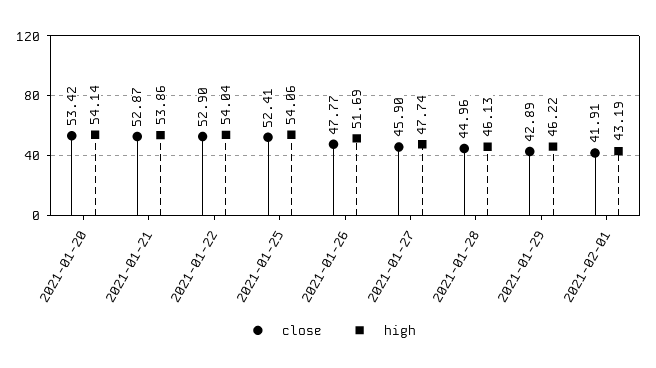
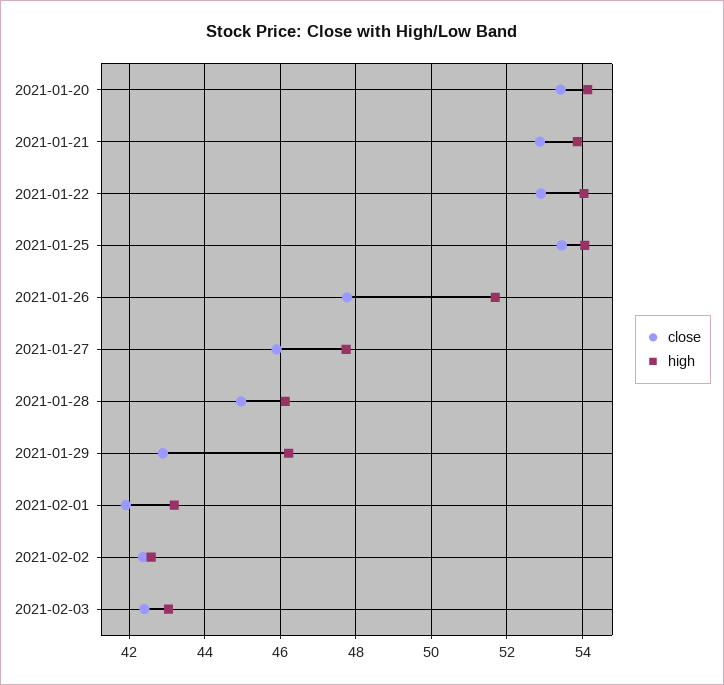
close, 2021-01-25: 52.41 -> 53.4
close, 2021-02-02: none -> 42.4
high, 2021-02-02: none -> 42.6
close, 2021-02-03: none -> 42.4
high, 2021-02-03: none -> 43

